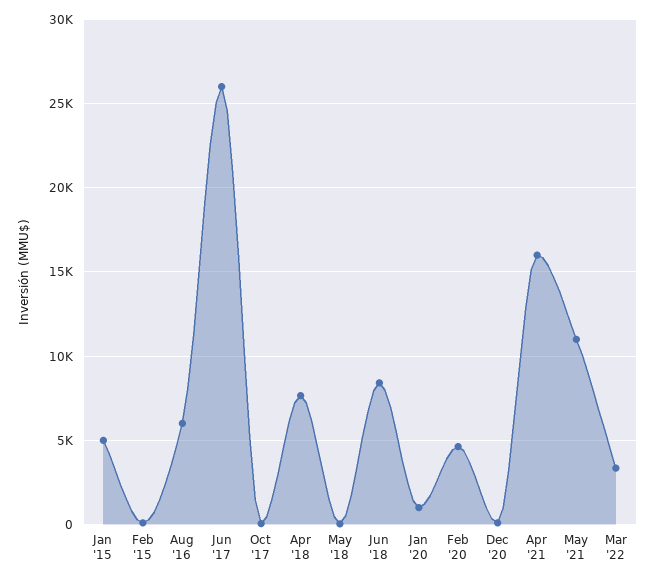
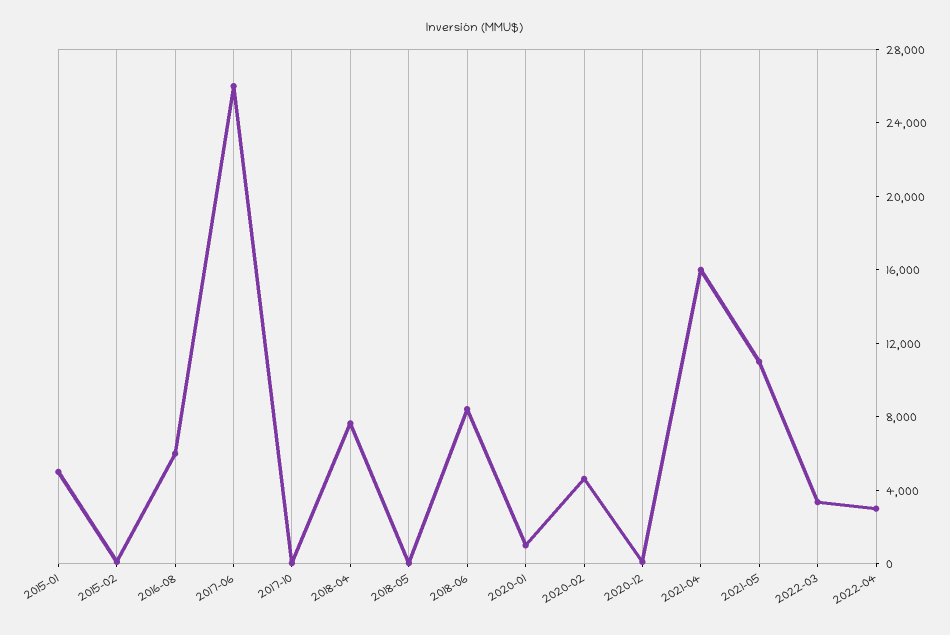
2022-04: none -> 3000

